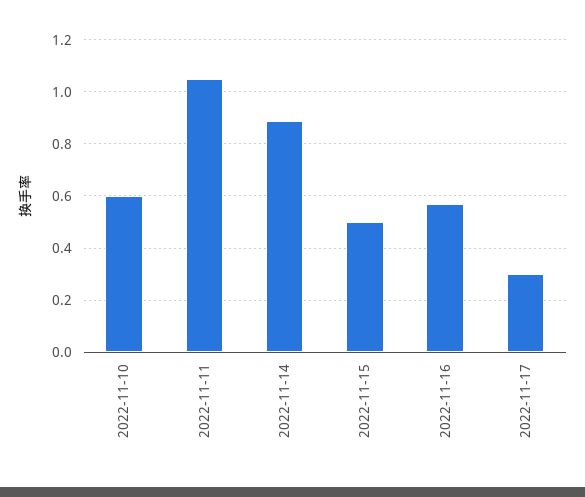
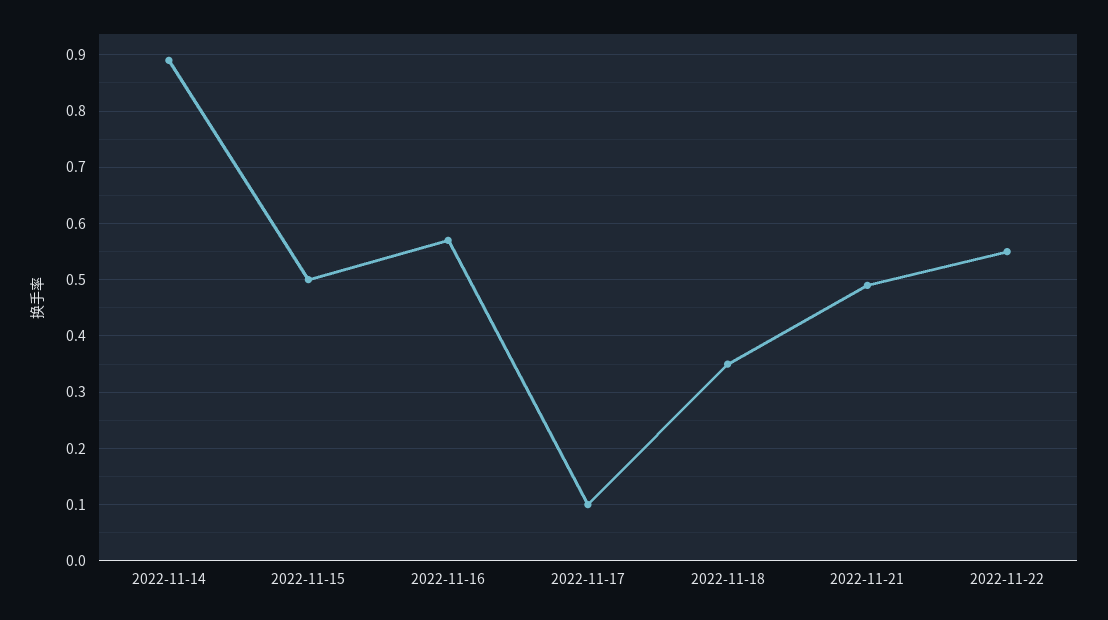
2022-11-10: 0.6 -> none
2022-11-11: 1.05 -> none
2022-11-17: 0.3 -> 0.1
2022-11-18: none -> 0.35
2022-11-21: none -> 0.5
2022-11-22: none -> 0.55

